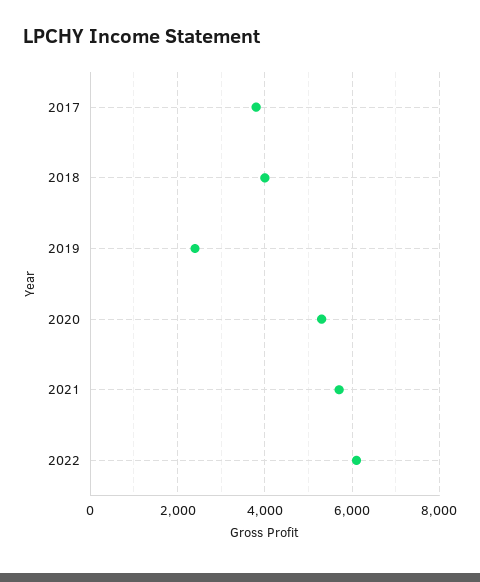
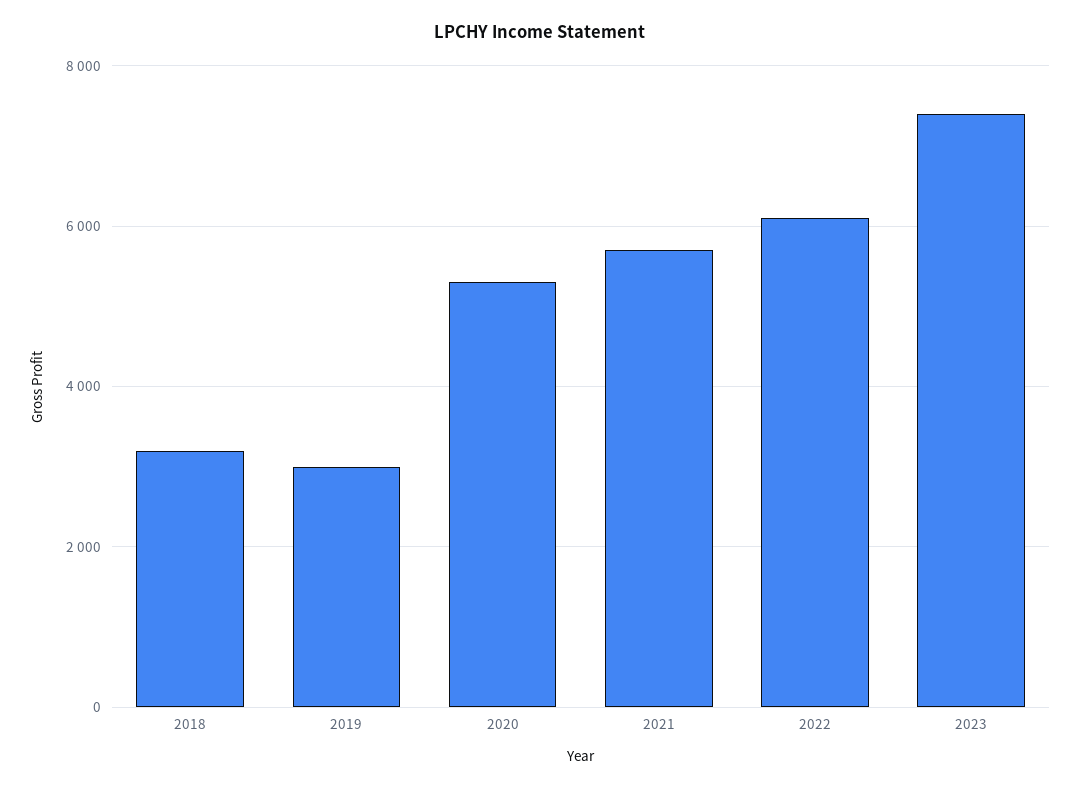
2017: 3800 -> none
2018: 4000 -> 3200
2019: 2400 -> 3000
2023: none -> 7400

